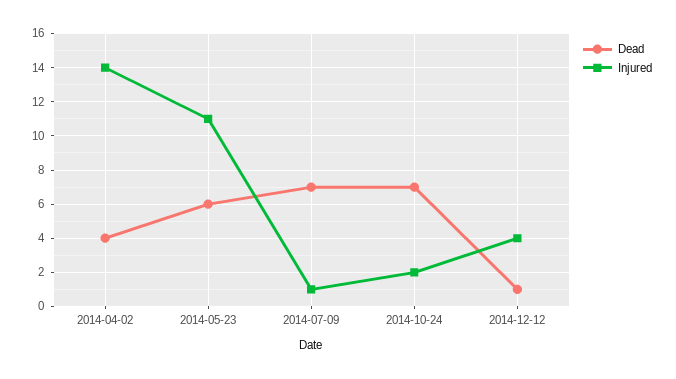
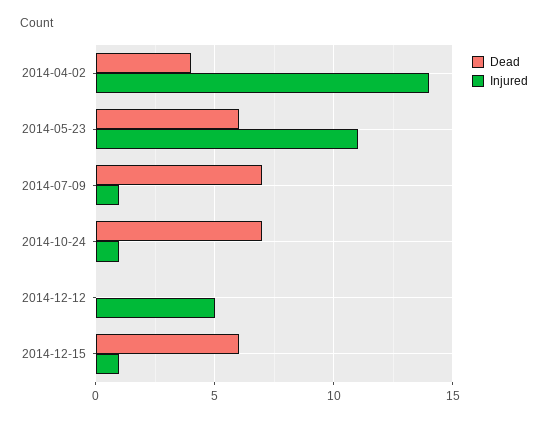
Injured, 2014-10-24: 2 -> 1
Dead, 2014-12-12: 1 -> 0
Injured, 2014-12-12: 4 -> 5
Dead, 2014-12-15: none -> 6
Injured, 2014-12-15: none -> 1

